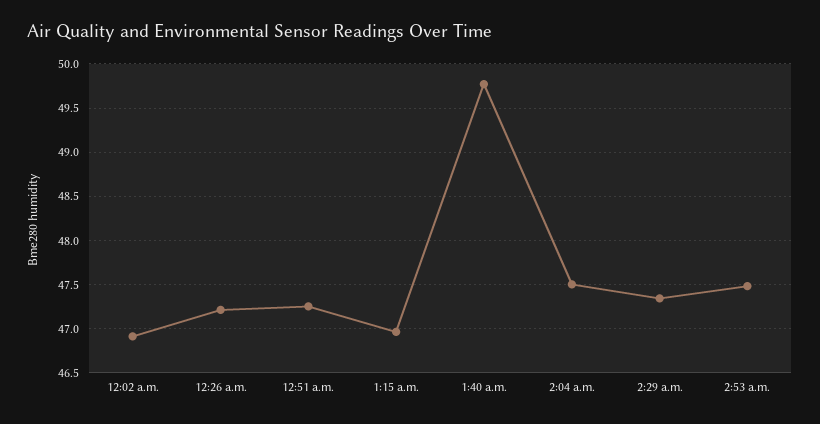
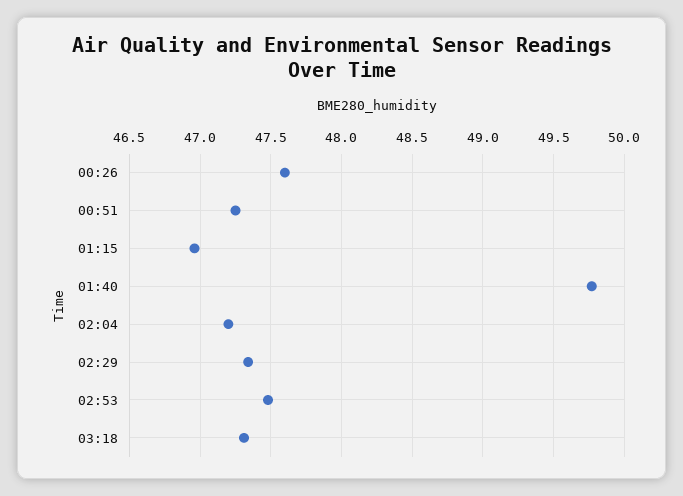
12:02 a.m.: 46.9 -> none
12:26 a.m.: 47.2 -> 47.6
2:04 a.m.: 47.5 -> 47.2
03:18: none -> 47.3

